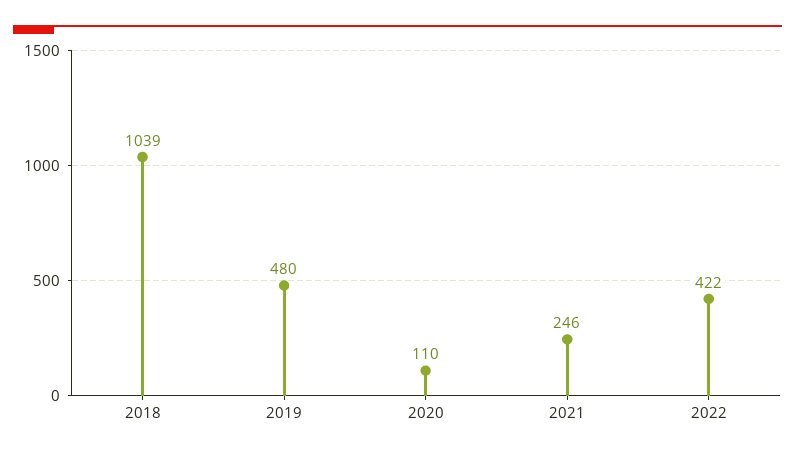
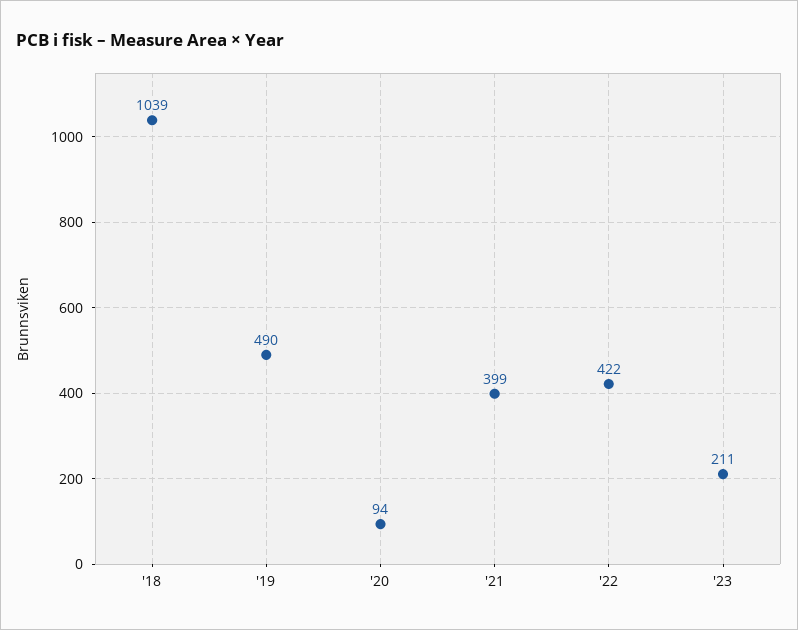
2019: 480 -> 490
2020: 110 -> 94
2021: 246 -> 399
'23: none -> 211

